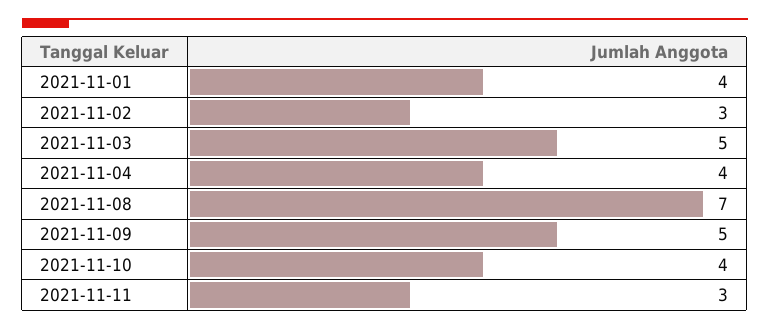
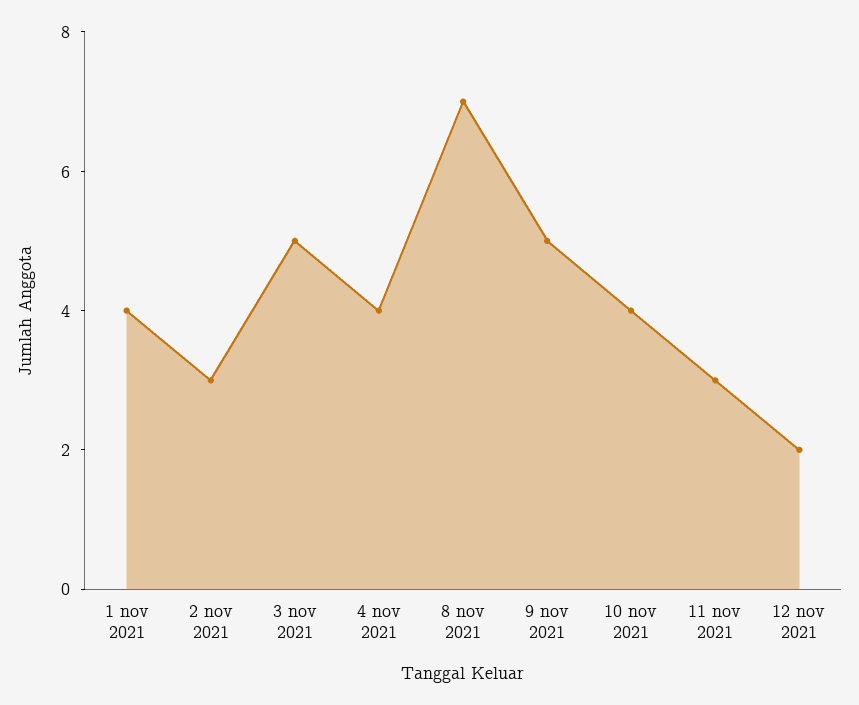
12 nov 2021: none -> 2

